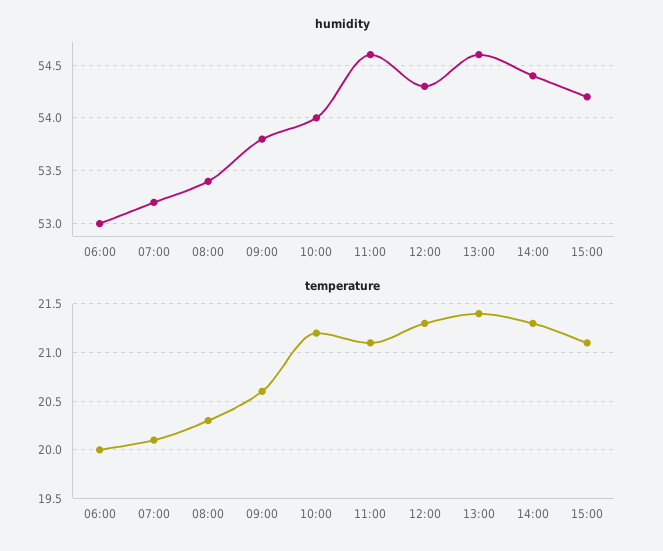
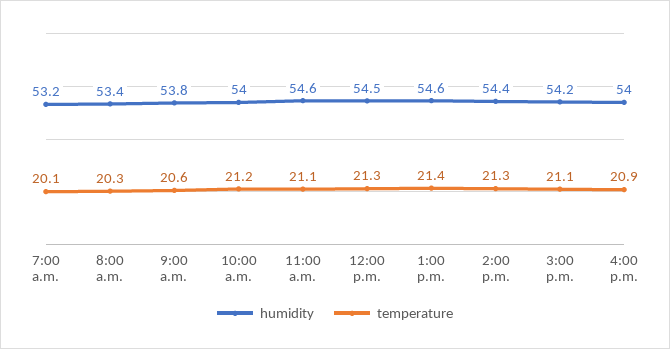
humidity, 06:00: 53 -> none
humidity, 12:00: 54.3 -> 54.5
temperature, 06:00: 20 -> none
humidity, 4:00 p.m.: none -> 54
temperature, 4:00 p.m.: none -> 20.9

